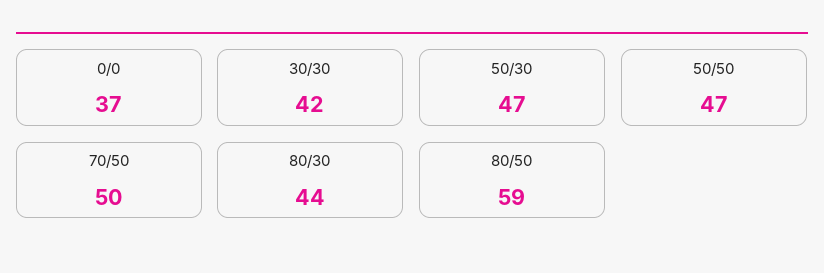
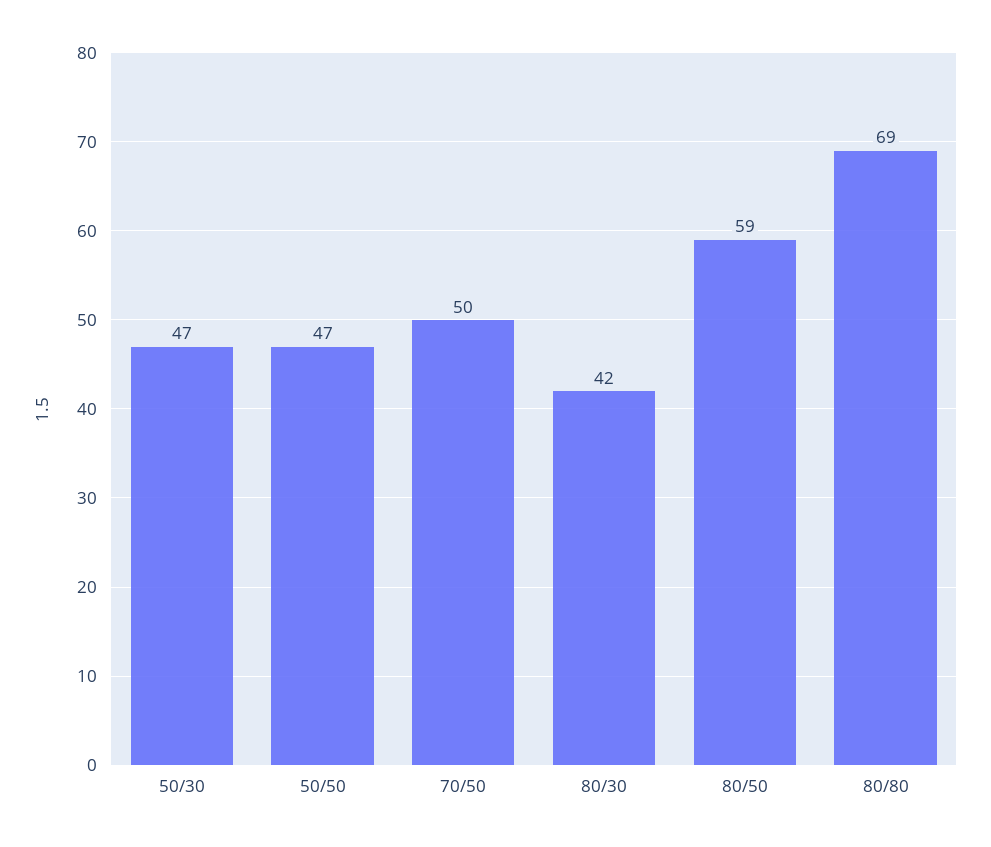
0/0: 37 -> none
30/30: 42 -> none
80/30: 44 -> 42
80/80: none -> 69

